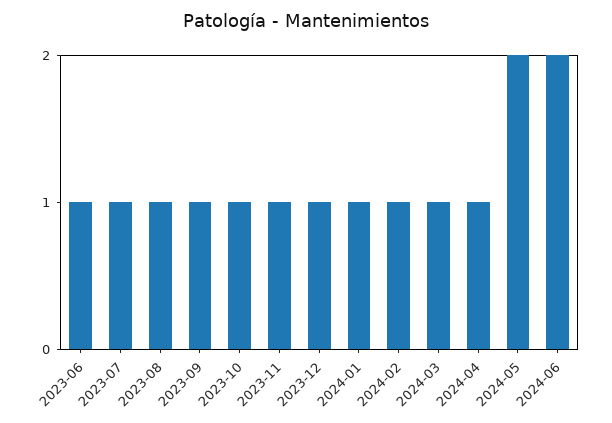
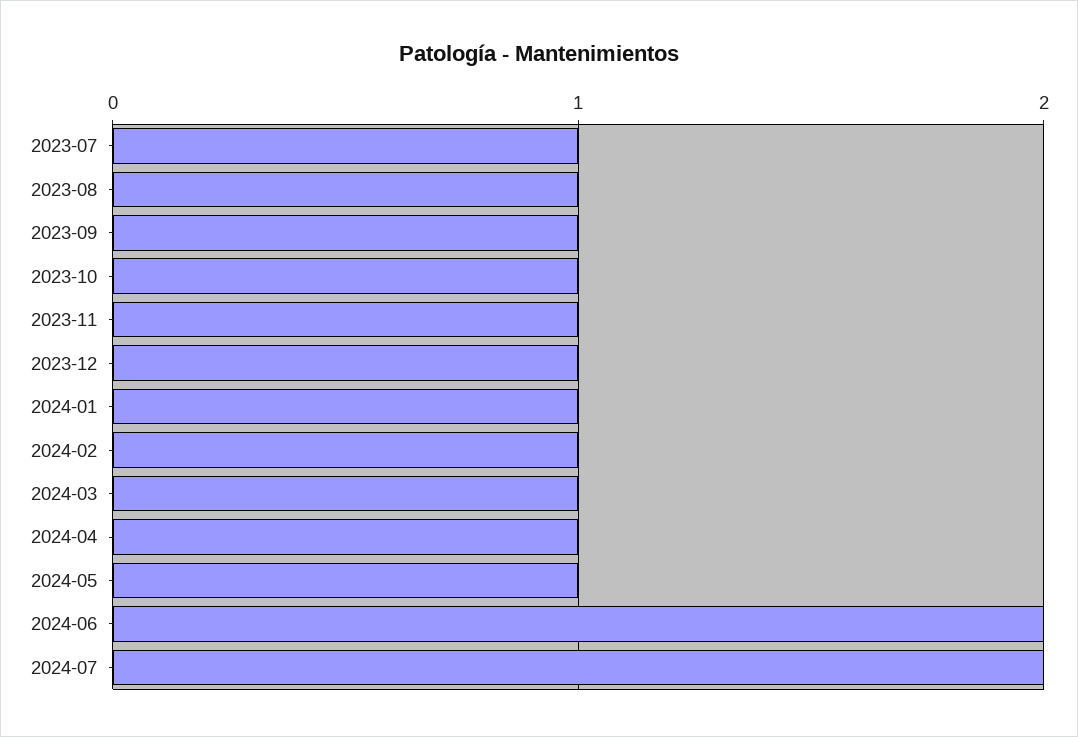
2023-06: 1 -> none
2024-05: 2 -> 1
2024-07: none -> 2

